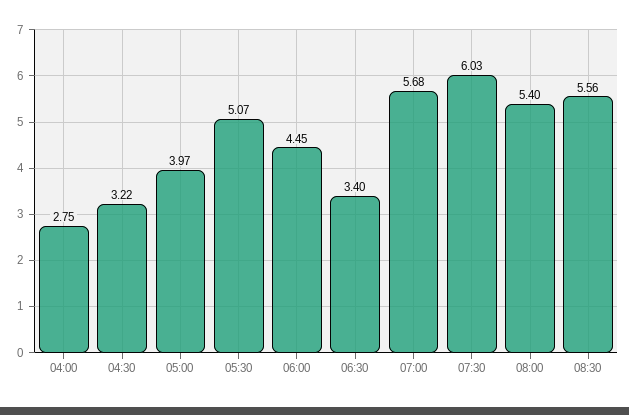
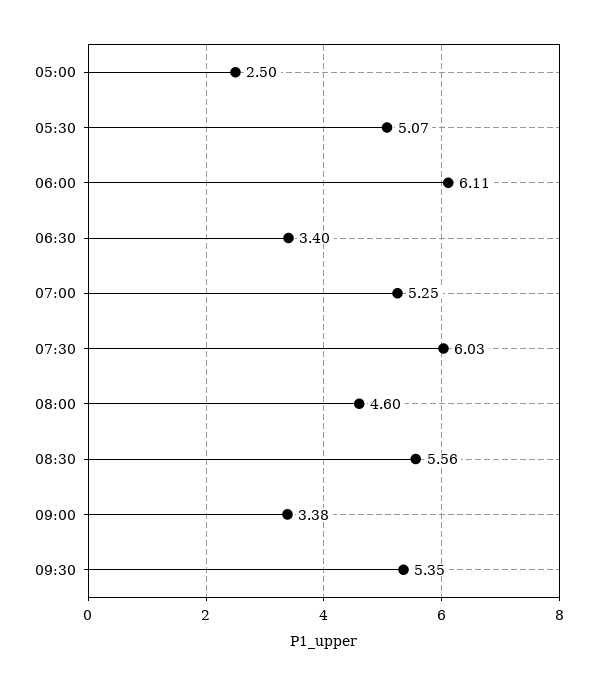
04:00: 2.75 -> none
04:30: 3.22 -> none
05:00: 3.97 -> 2.5
06:00: 4.45 -> 6.11
07:00: 5.68 -> 5.25
08:00: 5.4 -> 4.6
09:00: none -> 3.38
09:30: none -> 5.35

